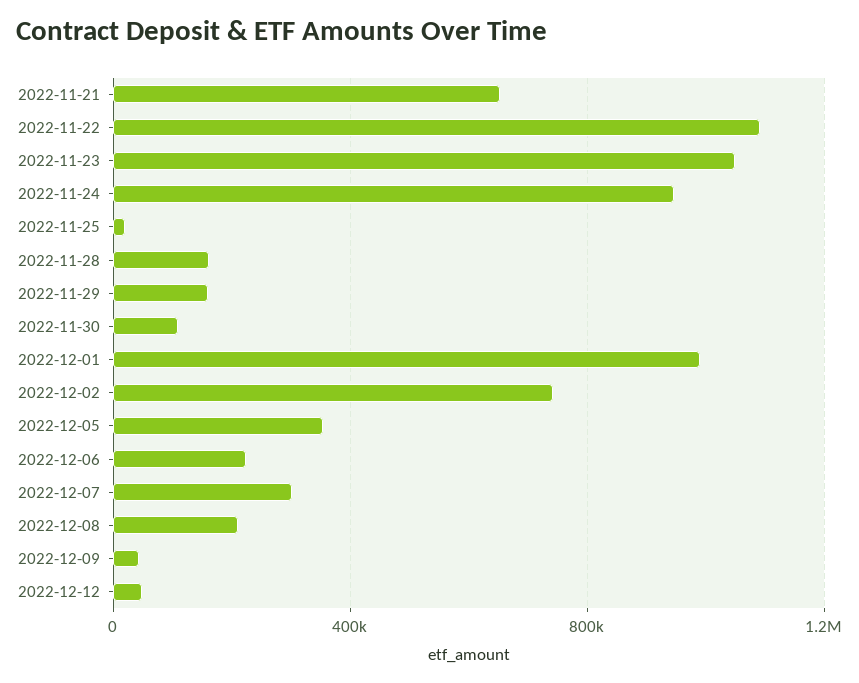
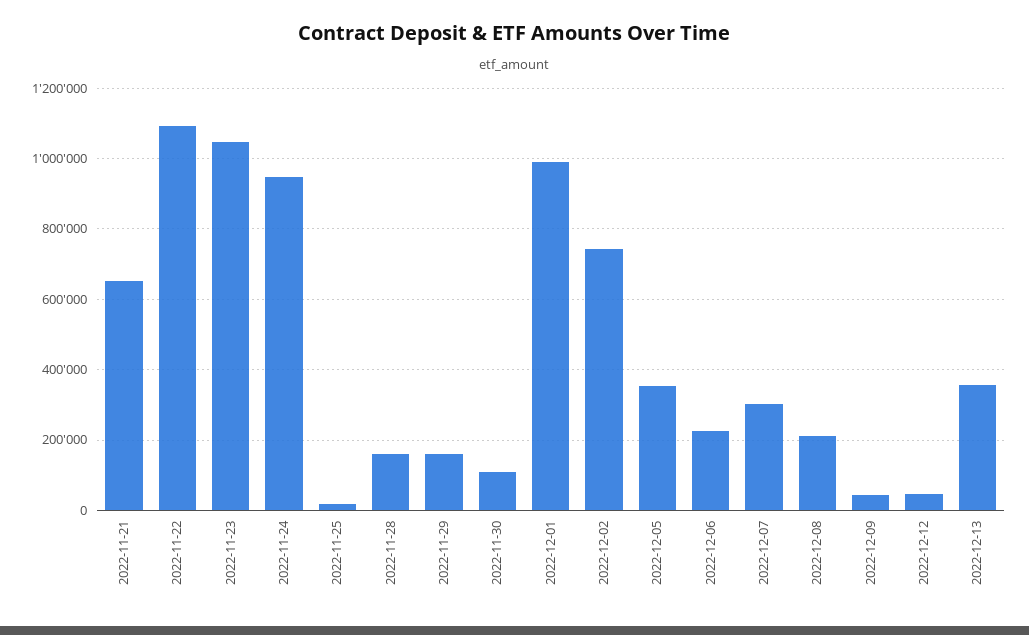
2022-12-13: none -> 360000

